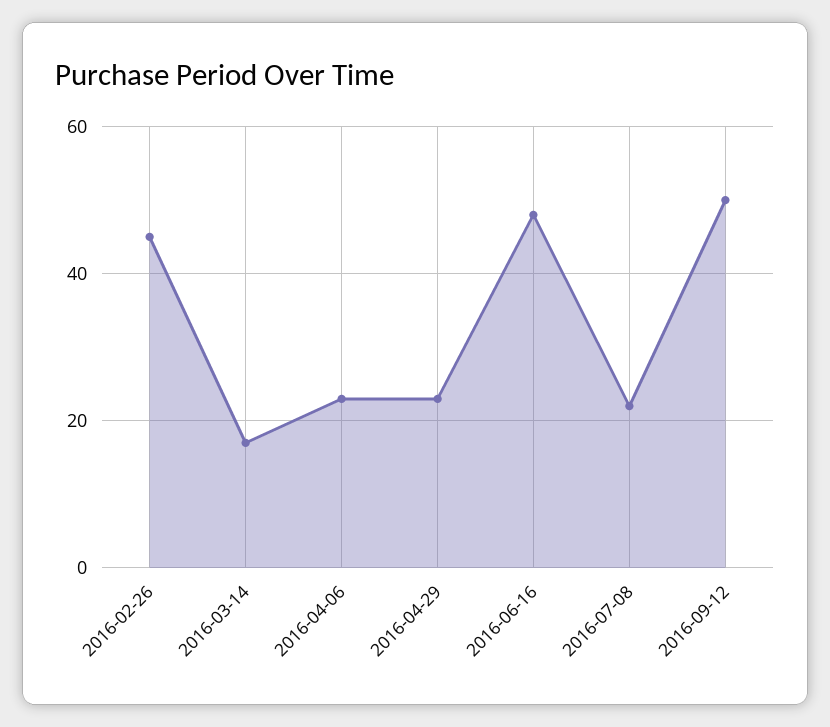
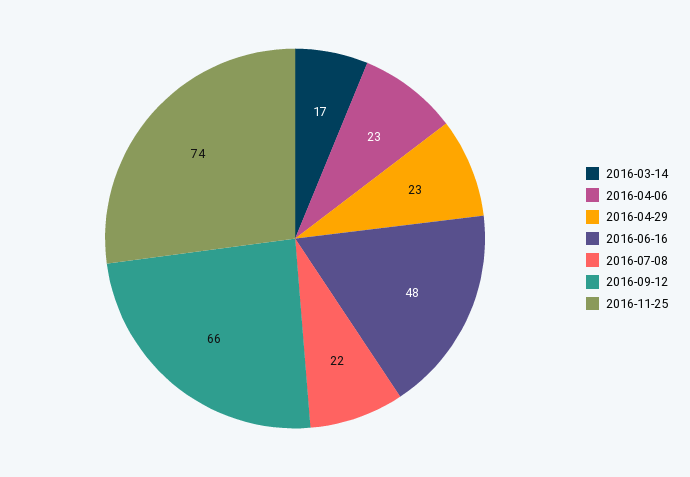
2016-02-26: 45 -> none
2016-09-12: 50 -> 66
2016-11-25: none -> 74

